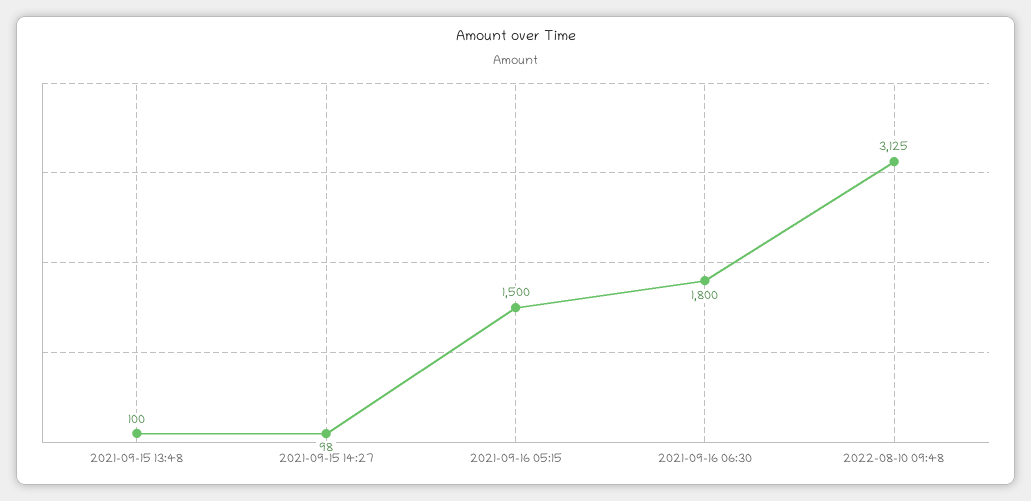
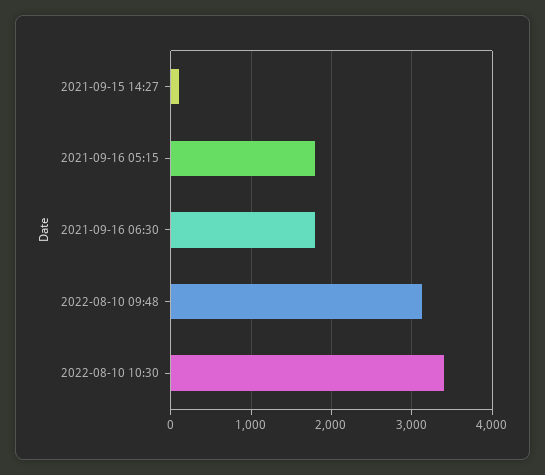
2021-09-15 13:48: 100 -> none
2021-09-16 05:15: 1500 -> 1800
2022-08-10 10:30: none -> 3400

